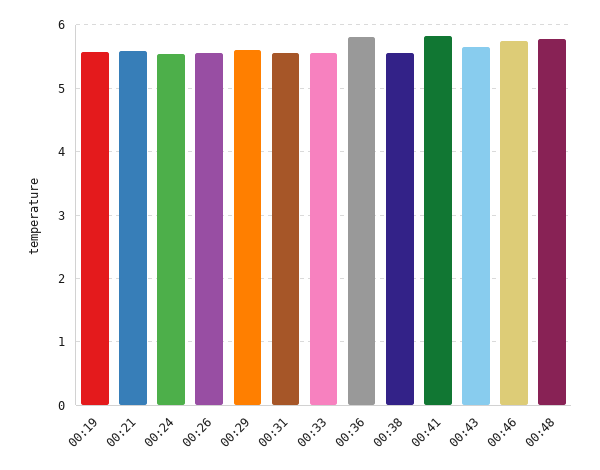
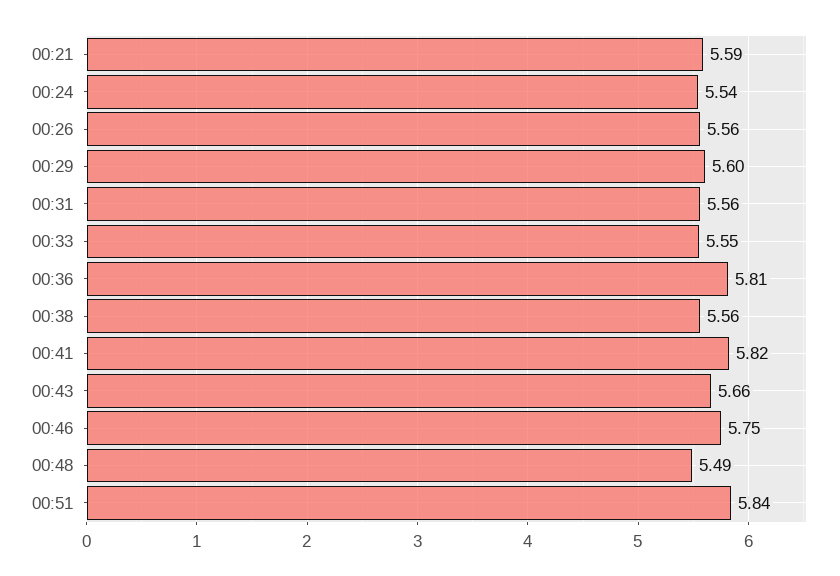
00:19: 5.6 -> none
00:48: 5.8 -> 5.49
00:51: none -> 5.84

